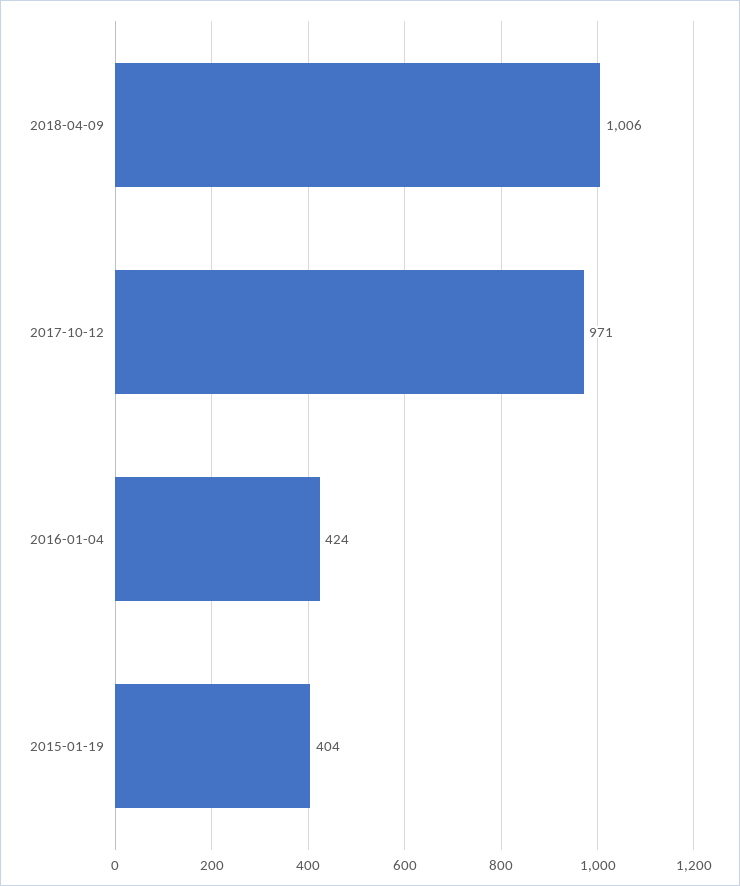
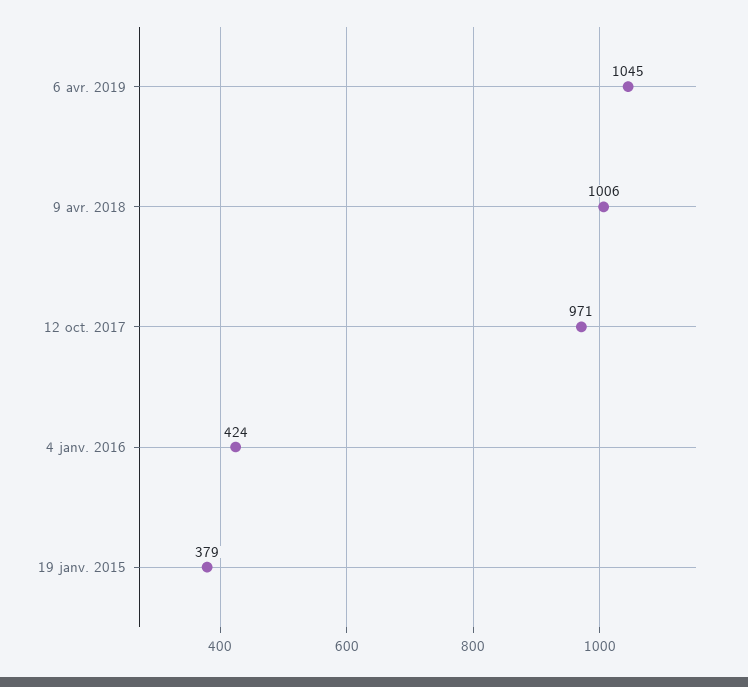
2015-01-19: 404 -> 379
6 avr. 2019: none -> 1045

